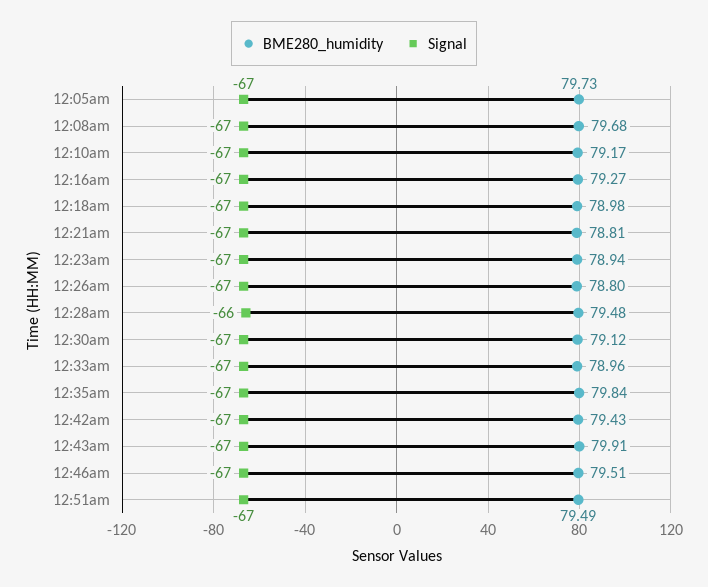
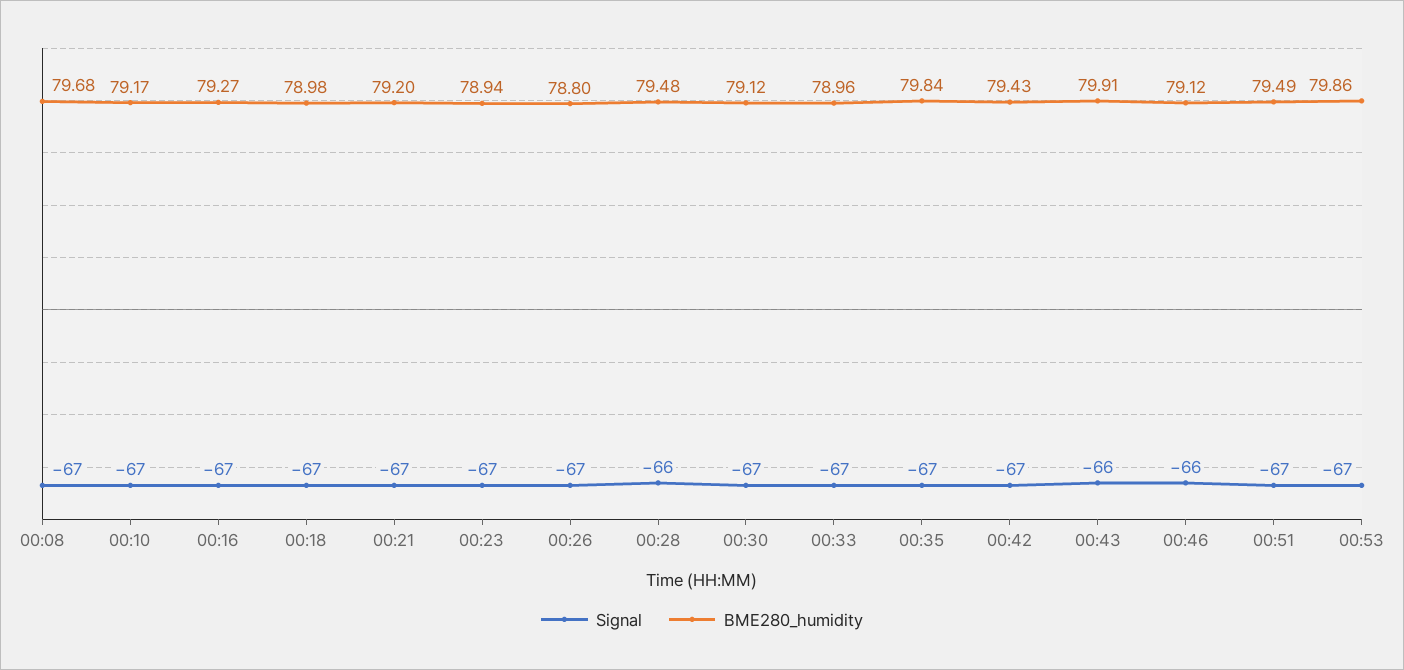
BME280_humidity, 12:05am: 79.73 -> none
Signal, 12:05am: -67 -> none
BME280_humidity, 12:21am: 78.81 -> 79.2
Signal, 12:43am: -67 -> -66
BME280_humidity, 12:46am: 79.51 -> 79.12
Signal, 12:46am: -67 -> -66
Signal, 00:53: none -> -67
BME280_humidity, 00:53: none -> 79.86

